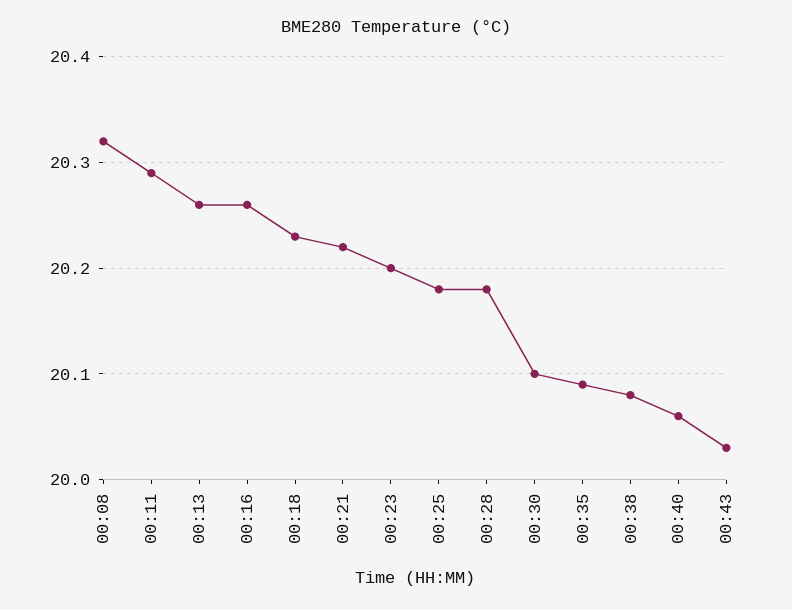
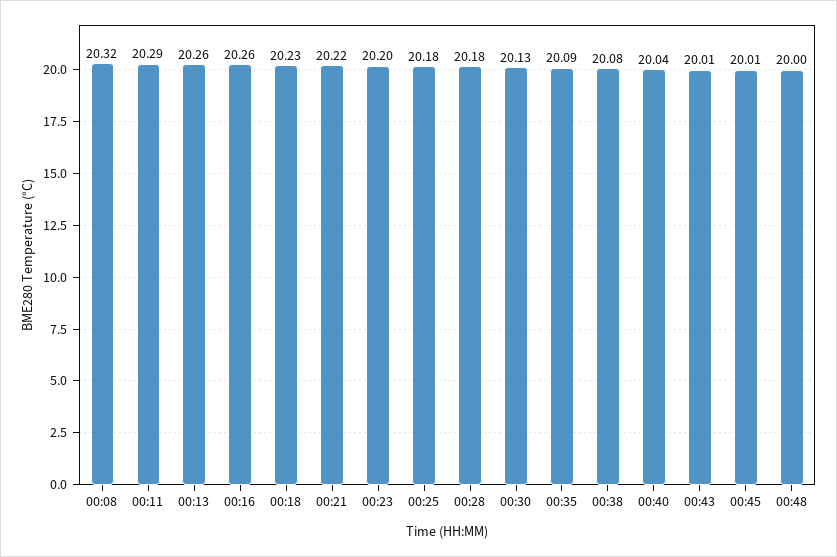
00:30: 20.1 -> 20.13
00:40: 20.06 -> 20.04
00:43: 20.03 -> 20.01
00:45: none -> 20.01
00:48: none -> 20

